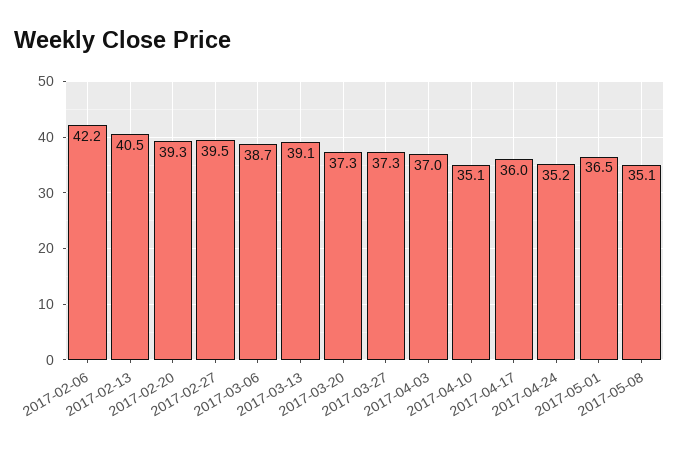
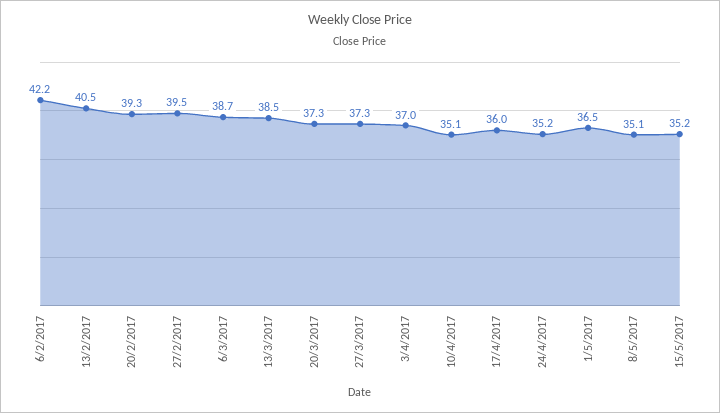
2017-03-13: 39.1 -> 38.5
15/5/2017: none -> 35.2

